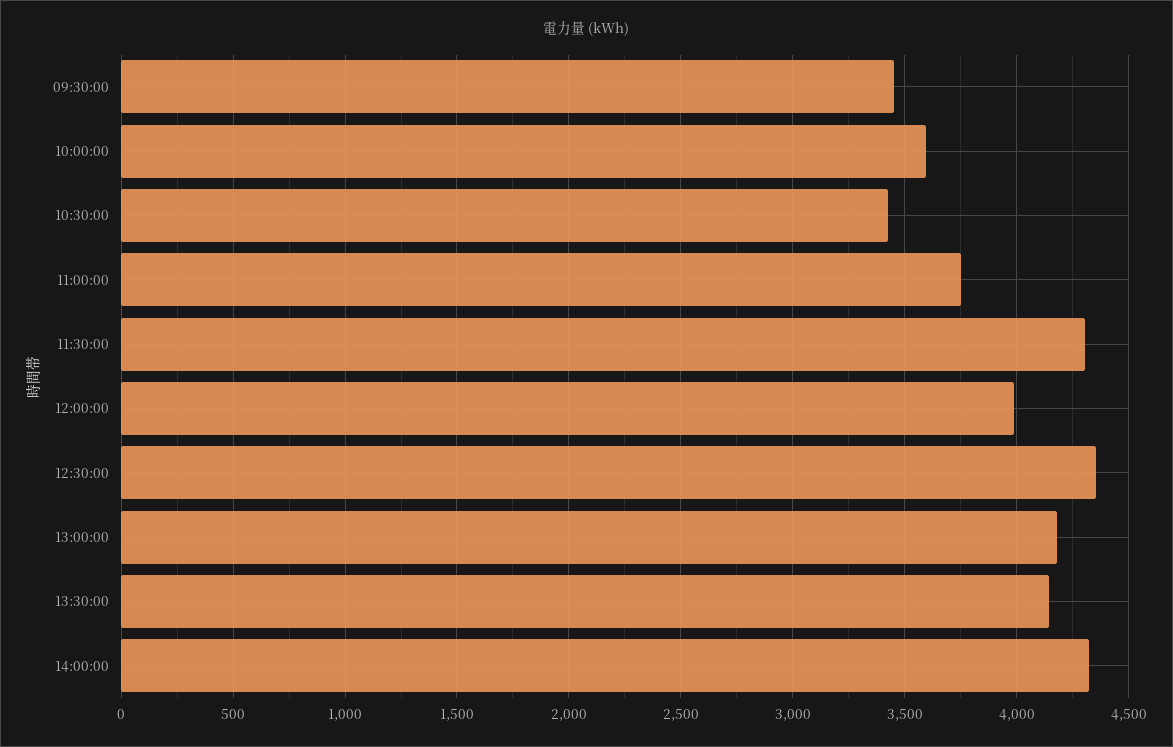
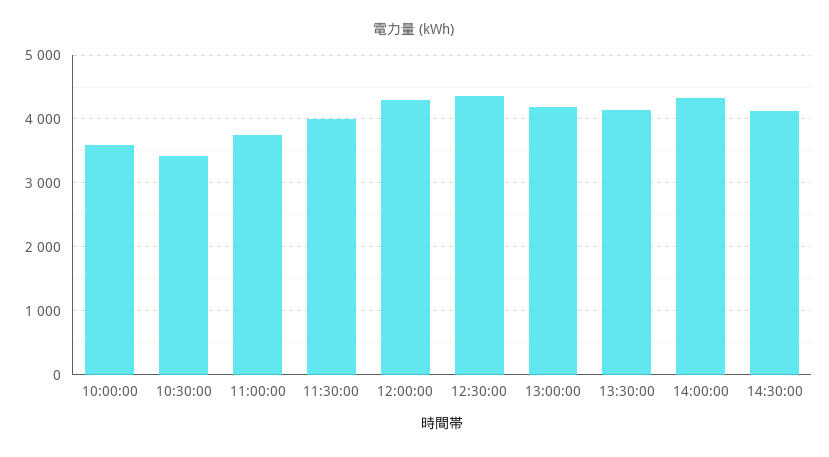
09:30:00: 3450 -> none
11:30:00: 4300 -> 4000
12:00:00: 4000 -> 4300
14:30:00: none -> 4100

